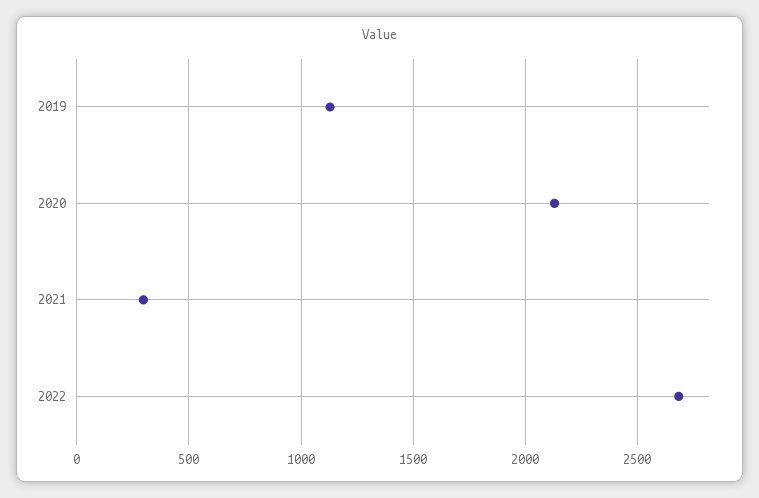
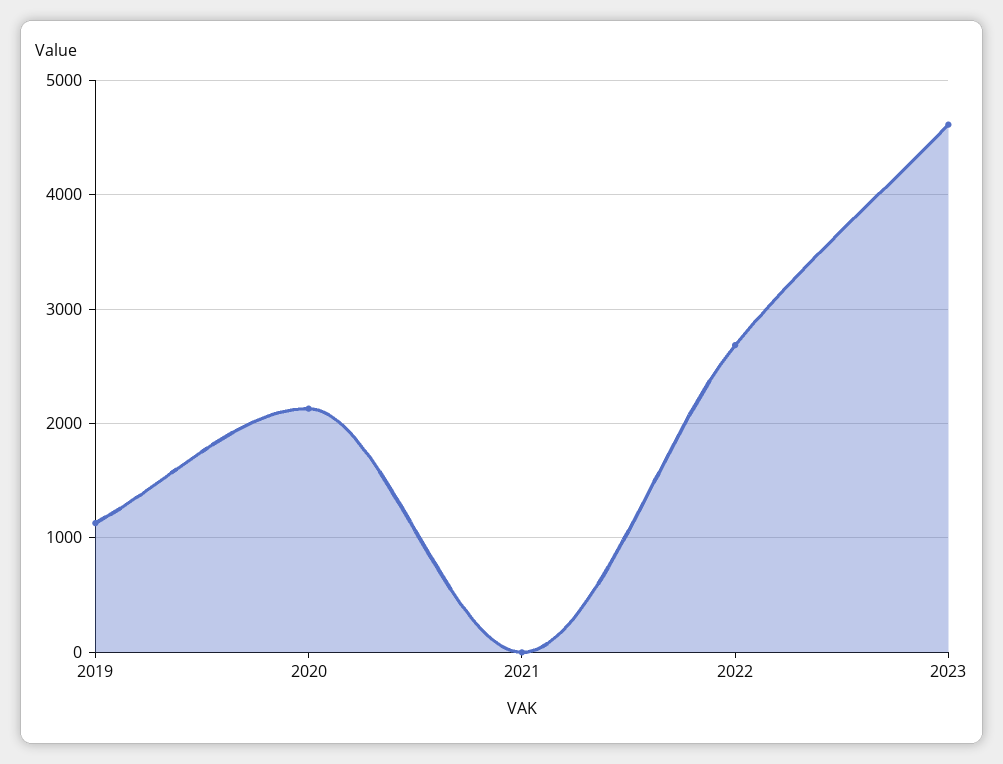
2021: 300 -> 0
2023: none -> 4600

